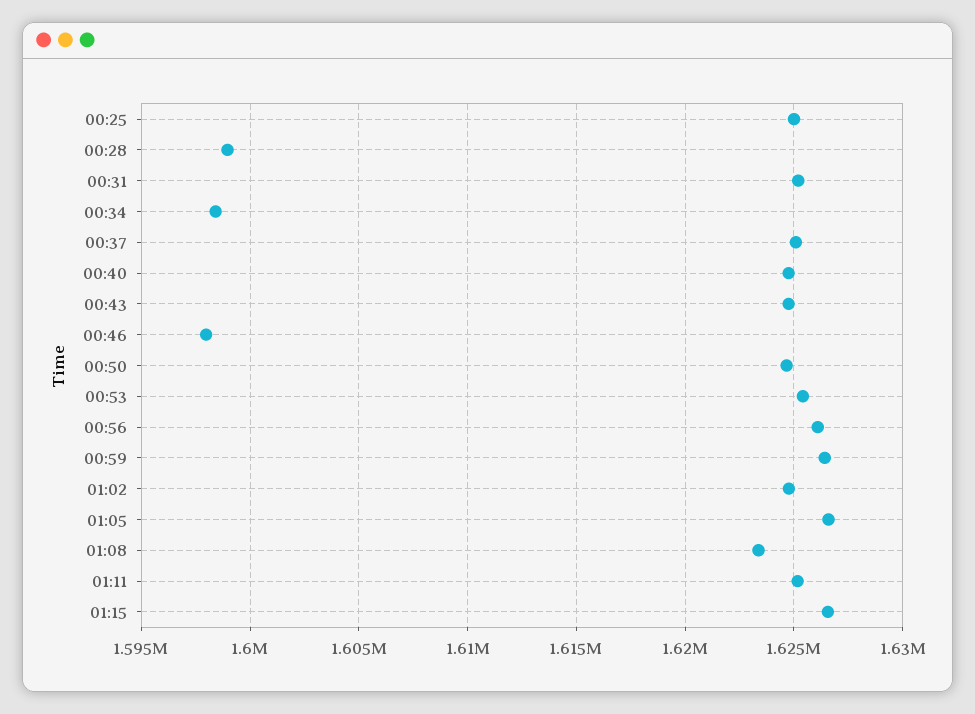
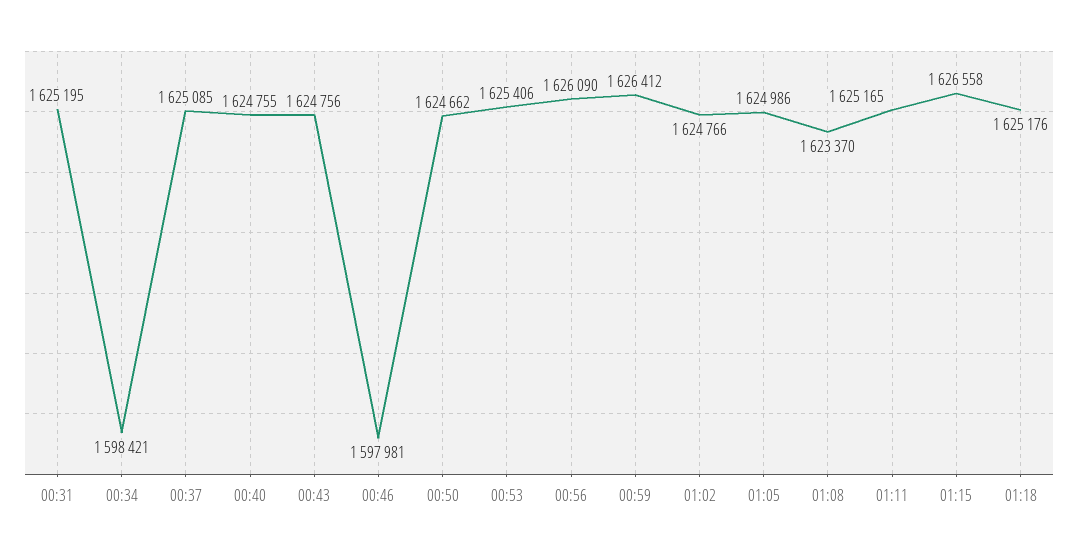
00:25: 1625000 -> none
00:28: 1599000 -> none
01:05: 1626500 -> 1624986
01:18: none -> 1625176

